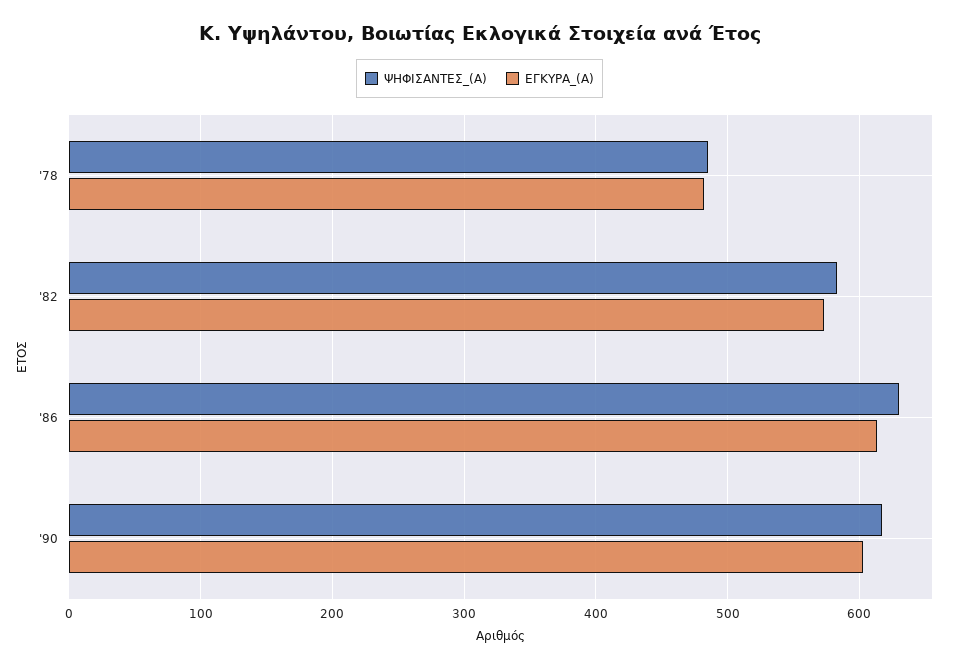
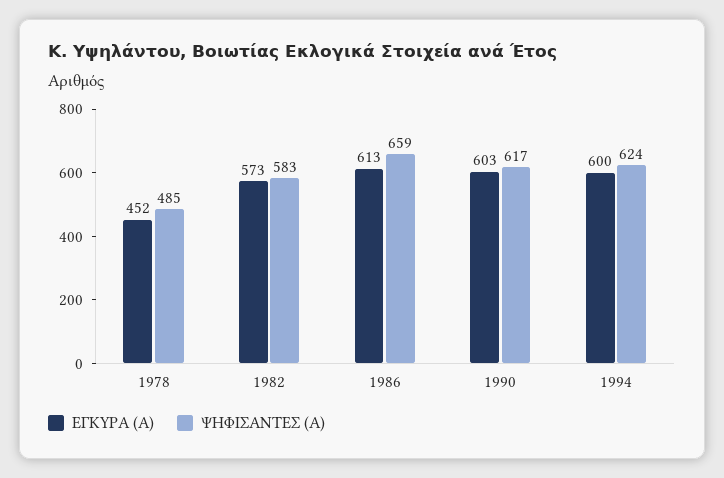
ΕΓΚΥΡΑ_(Α), '78: 480 -> 452
ΨΗΦΙΣΑΝΤΕΣ_(Α), '86: 630 -> 659
ΕΓΚΥΡΑ_(Α), 1994: none -> 600
ΨΗΦΙΣΑΝΤΕΣ_(Α), 1994: none -> 624

